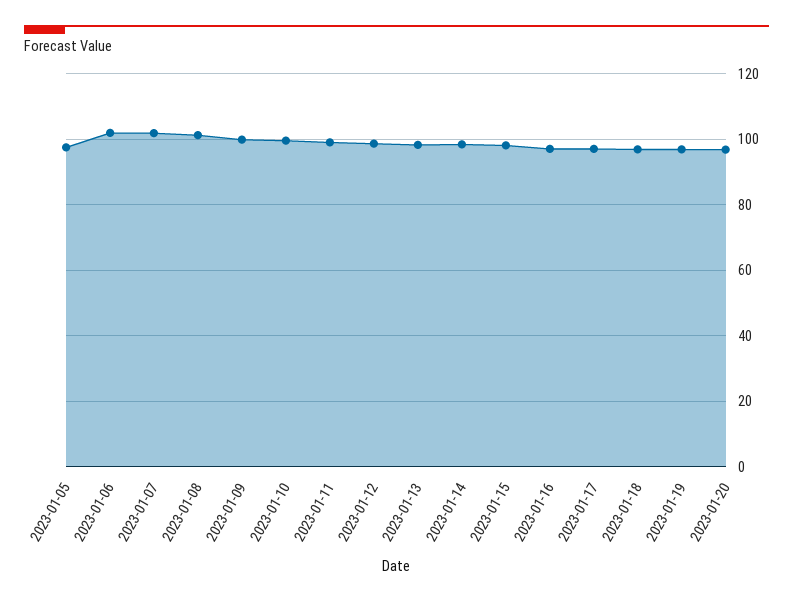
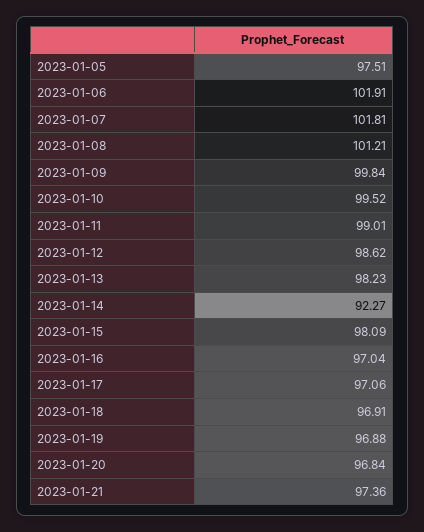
2023-01-14: 98 -> 92.27
2023-01-21: none -> 97.36

